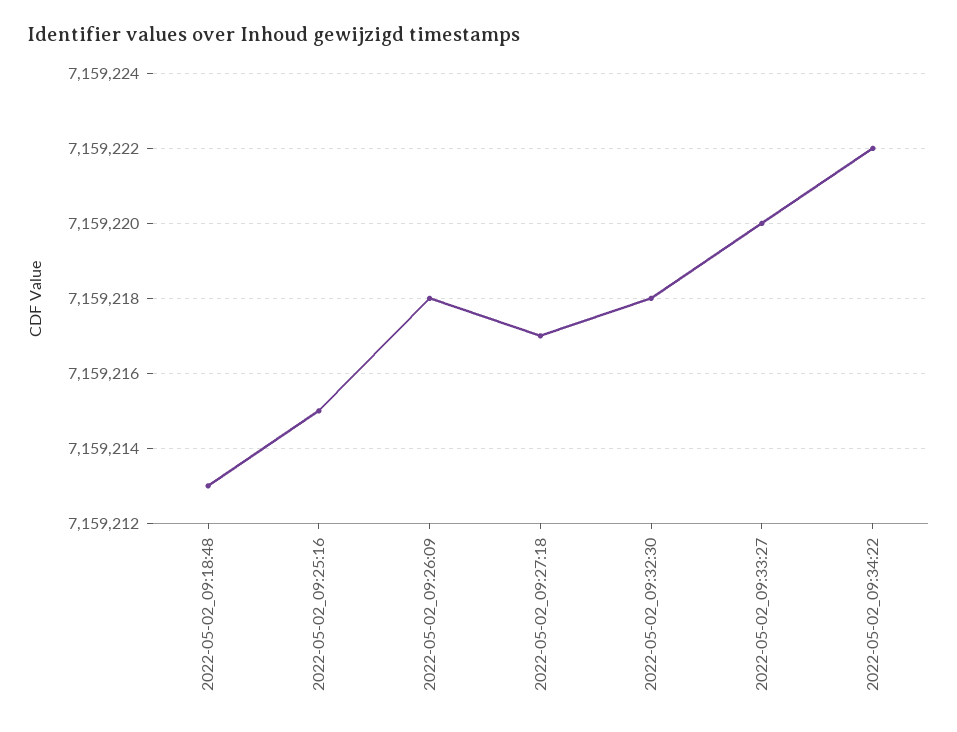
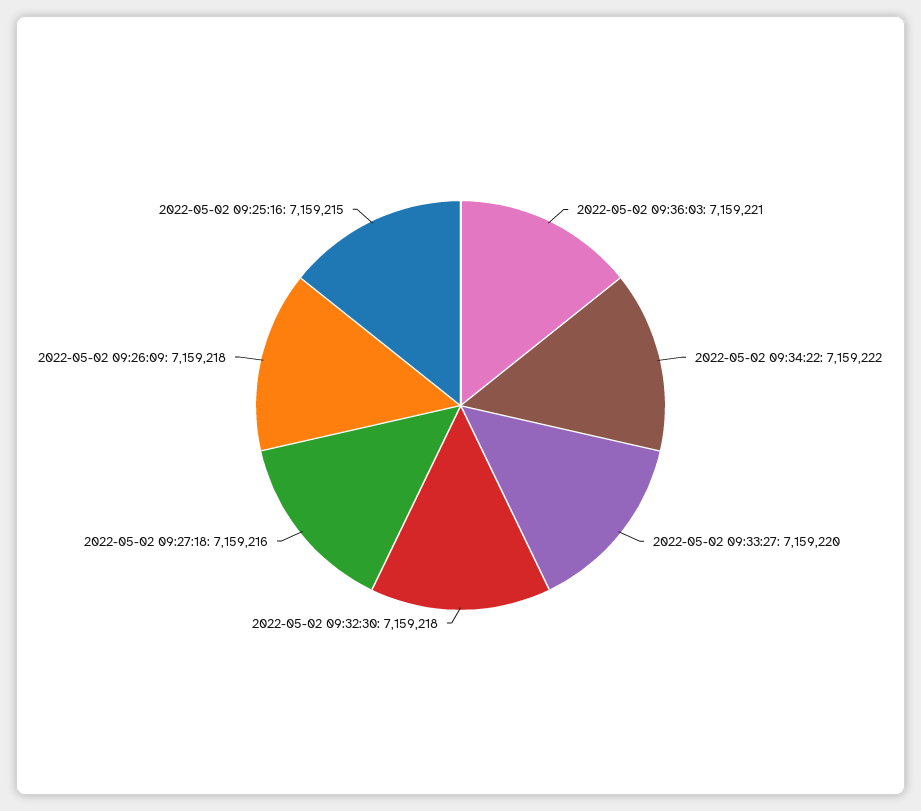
2022-05-02_09:18:48: 7159213 -> none
2022-05-02_09:27:18: 7159217 -> 7159216
2022-05-02 09:36:03: none -> 7159221

